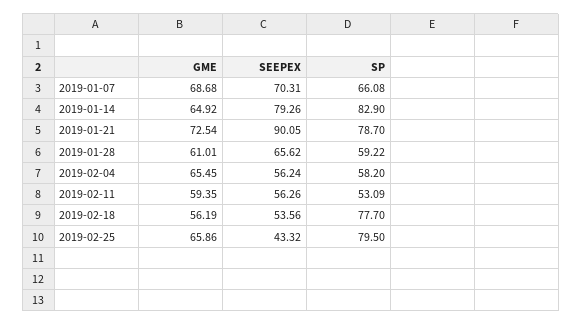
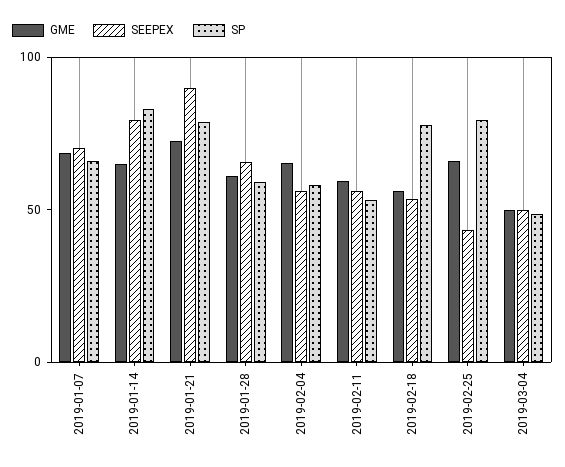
GME, 2019-03-04: none -> 50
SEEPEX, 2019-03-04: none -> 50
SP, 2019-03-04: none -> 50

